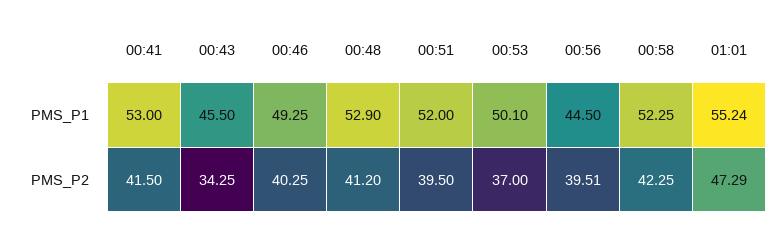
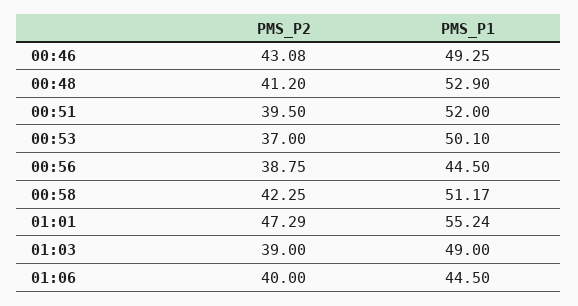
00:41, PMS_P1: 53 -> none
00:43, PMS_P1: 45.5 -> none
00:58, PMS_P1: 52.25 -> 51.17
00:41, PMS_P2: 41.5 -> none
00:43, PMS_P2: 34.25 -> none
00:46, PMS_P2: 40.25 -> 43.08
00:56, PMS_P2: 39.51 -> 38.75
01:03, PMS_P2: none -> 39
01:03, PMS_P1: none -> 49
01:06, PMS_P2: none -> 40
01:06, PMS_P1: none -> 44.5

